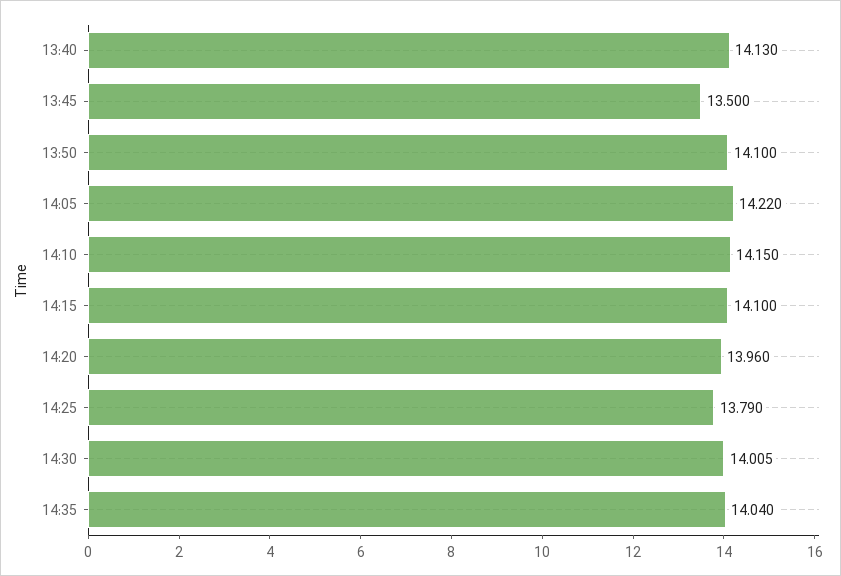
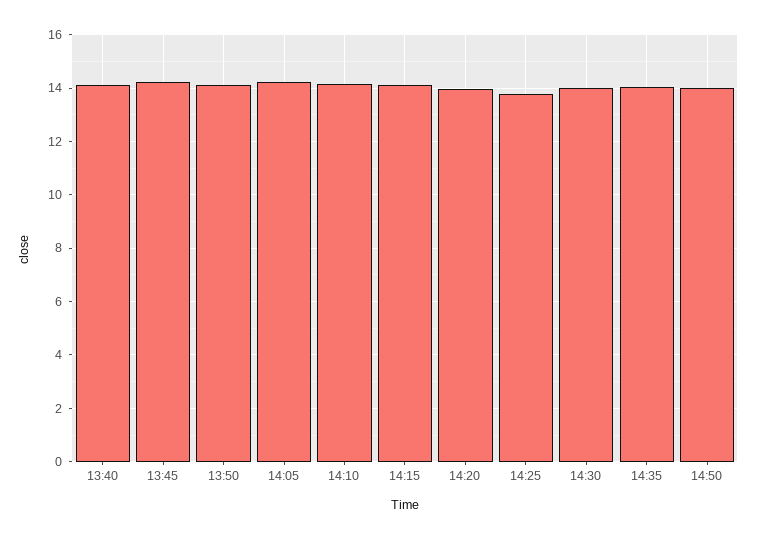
13:45: 13.5 -> 14.25
14:50: none -> 14

